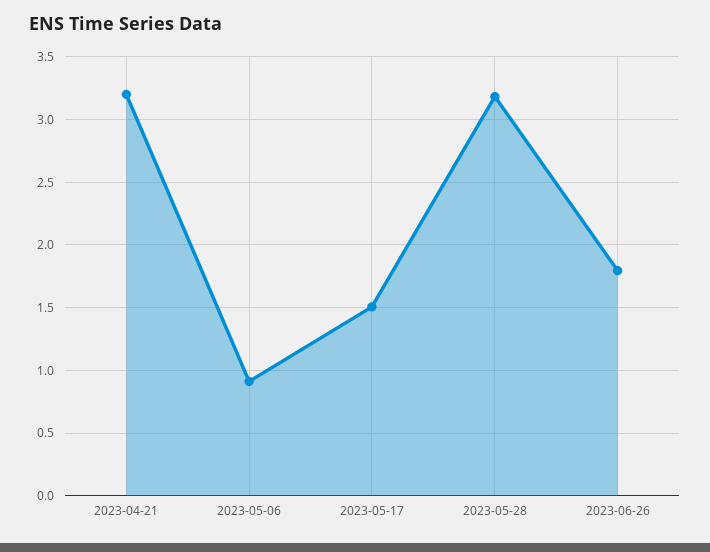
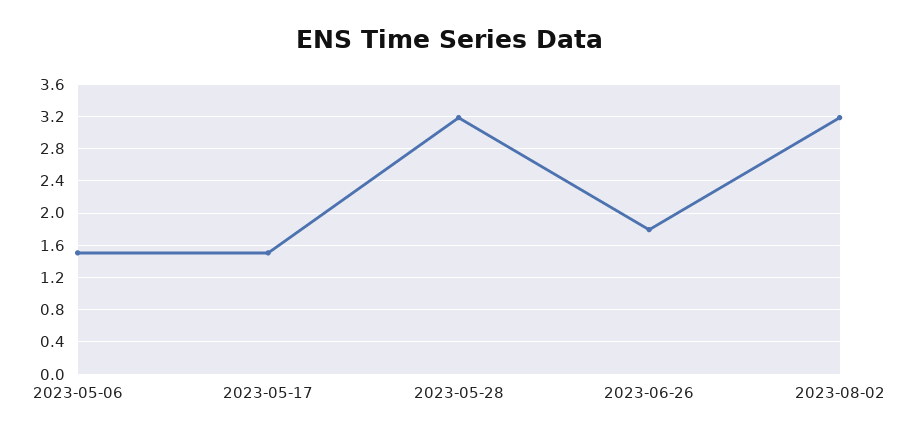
2023-04-21: 3.2 -> none
2023-05-06: 0.9 -> 1.5
2023-08-02: none -> 3.2

